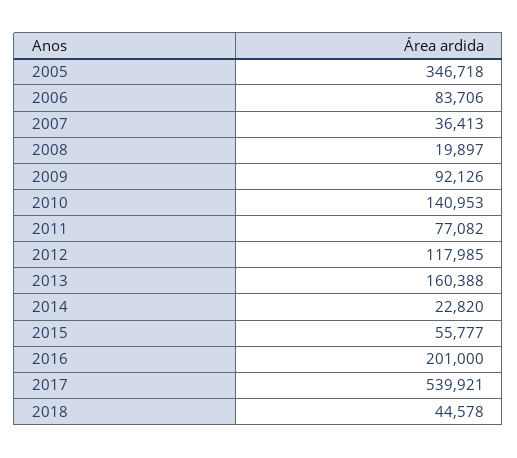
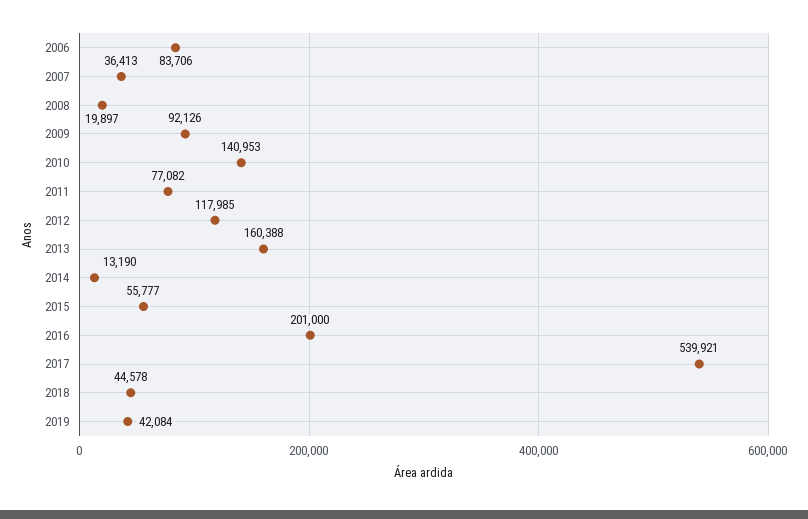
2005: 346718 -> none
2014: 22820 -> 13190
2019: none -> 42084

